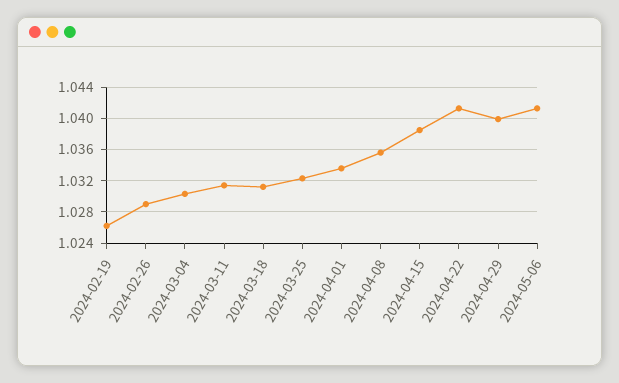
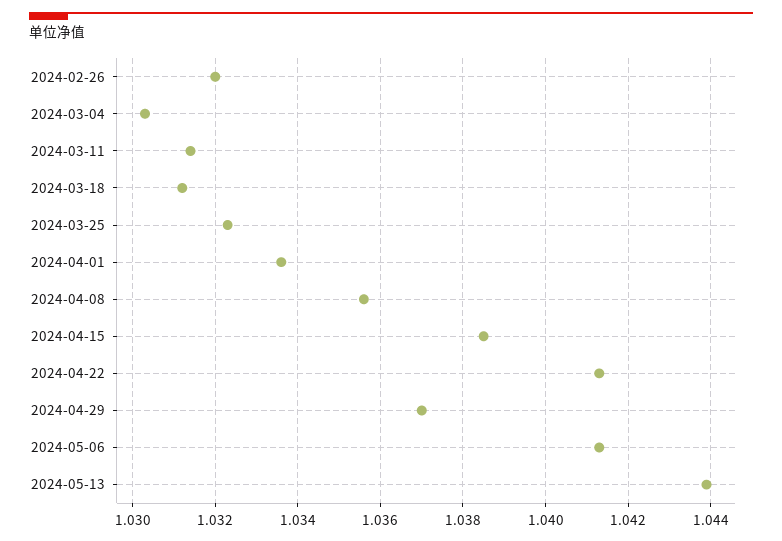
2024-02-19: 1.026 -> none
2024-02-26: 1.029 -> 1.032
2024-04-29: 1.04 -> 1.037
2024-05-13: none -> 1.044

